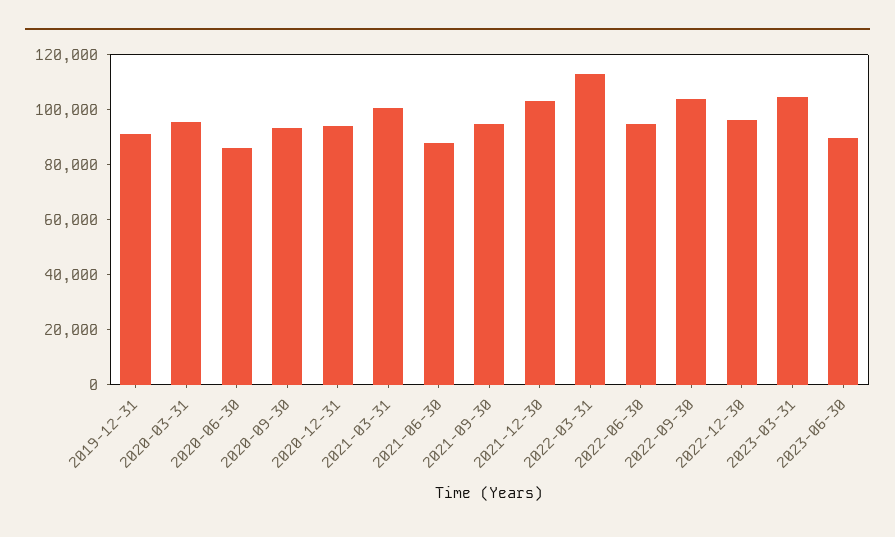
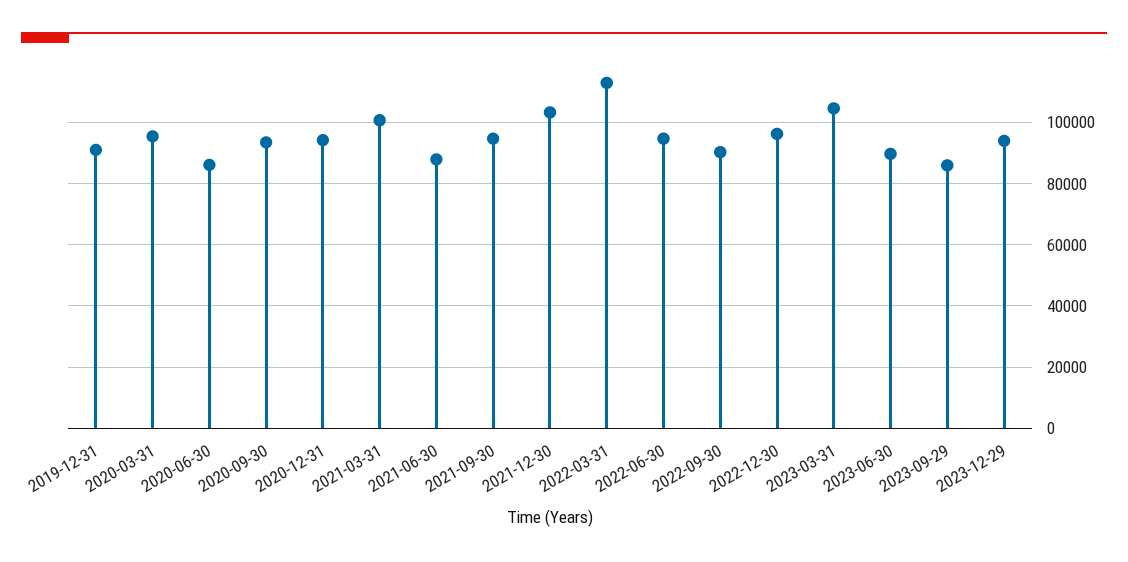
2022-09-30: 105000 -> 90000
2023-09-29: none -> 86000
2023-12-29: none -> 94000

